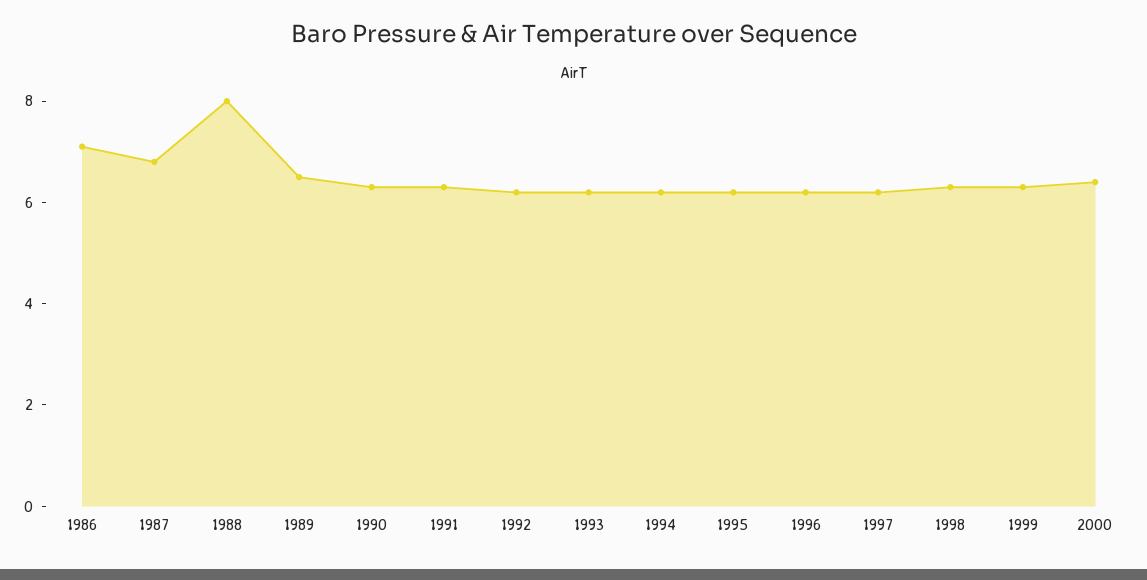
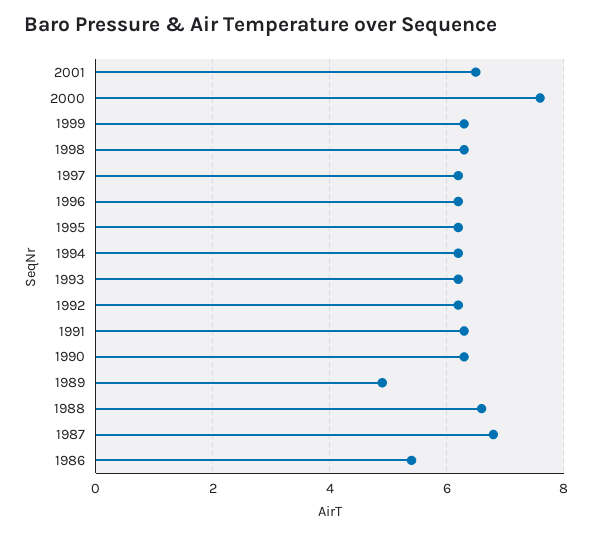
1986: 7 -> 5.5
1988: 8 -> 6.5
1989: 6.5 -> 5
2000: 6.5 -> 7.5
2001: none -> 6.5

